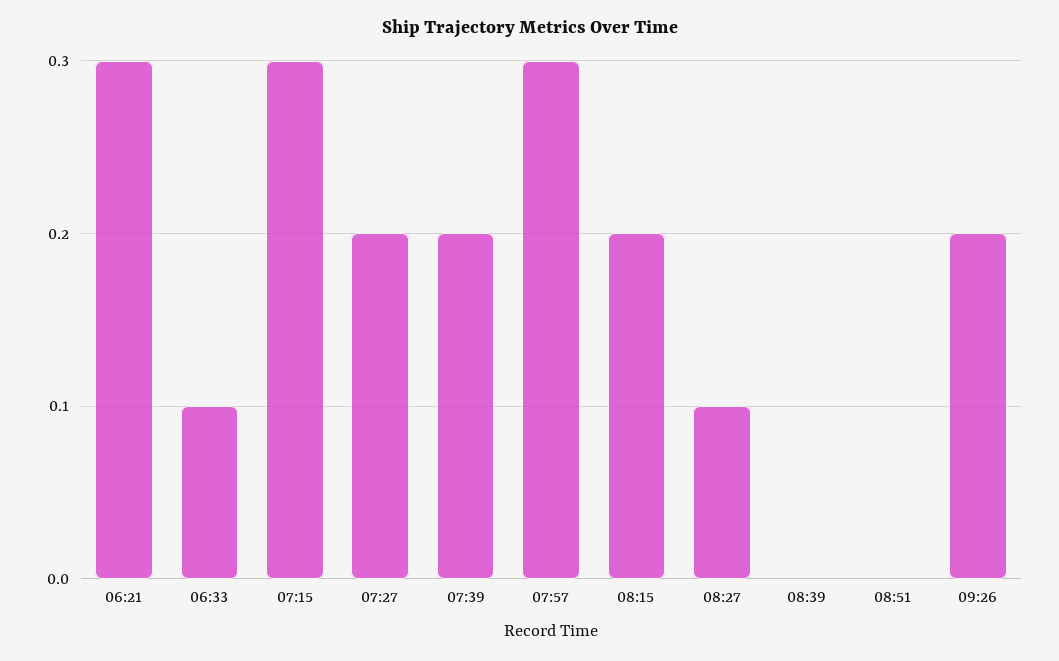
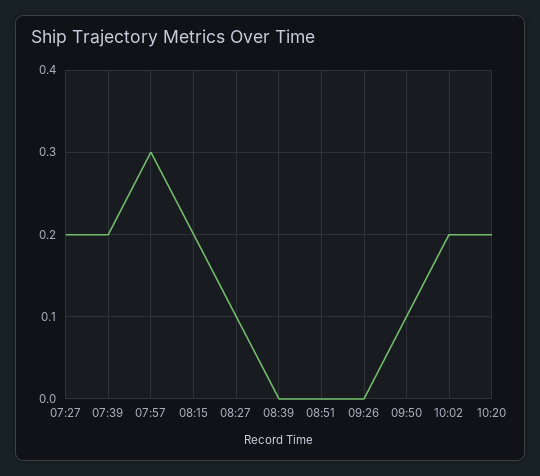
06:21: 0.3 -> none
06:33: 0.1 -> none
07:15: 0.3 -> none
09:26: 0.2 -> 0
09:50: none -> 0.1
10:02: none -> 0.2
10:20: none -> 0.2

